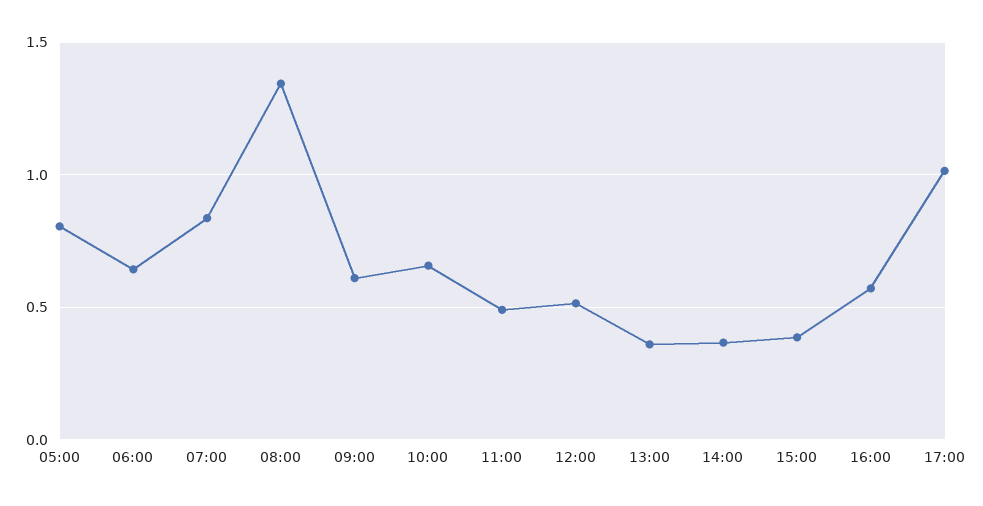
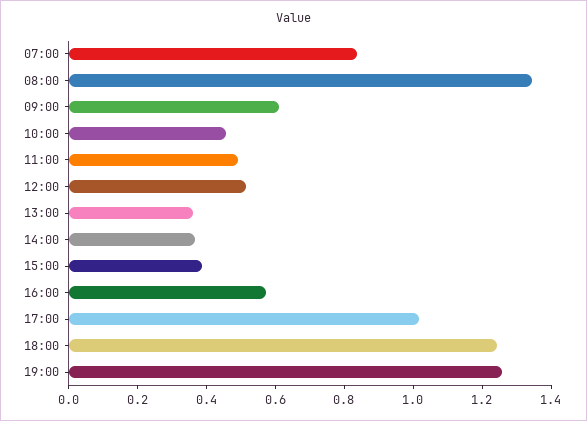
05:00: 0.8 -> none
06:00: 0.65 -> none
10:00: 0.65 -> 0.45
18:00: none -> 1.25
19:00: none -> 1.25

